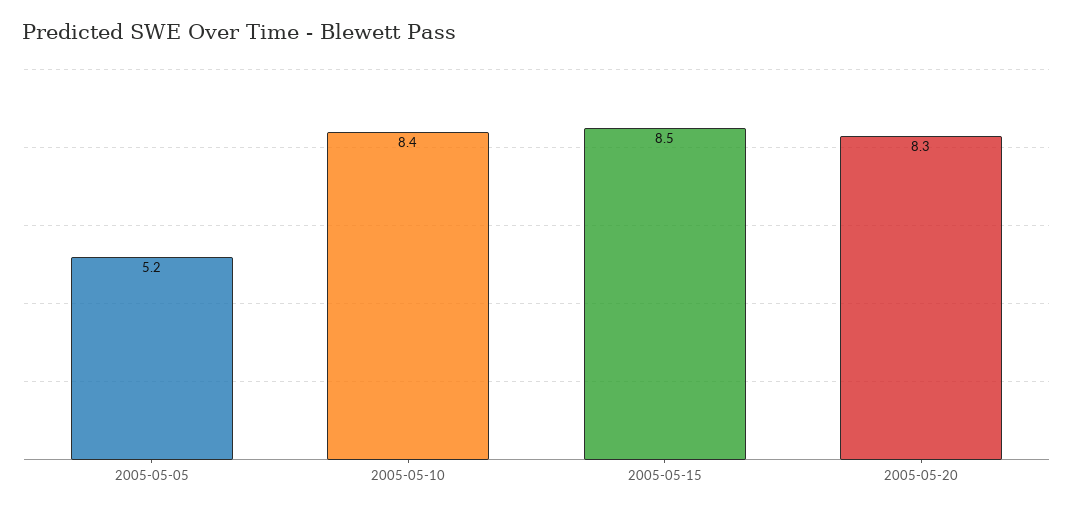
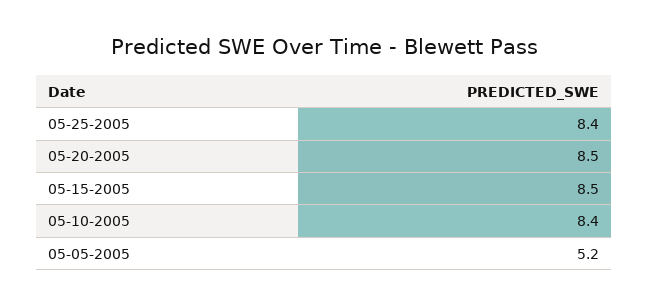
2005-05-20: 8.3 -> 8.5
05-25-2005: none -> 8.4

